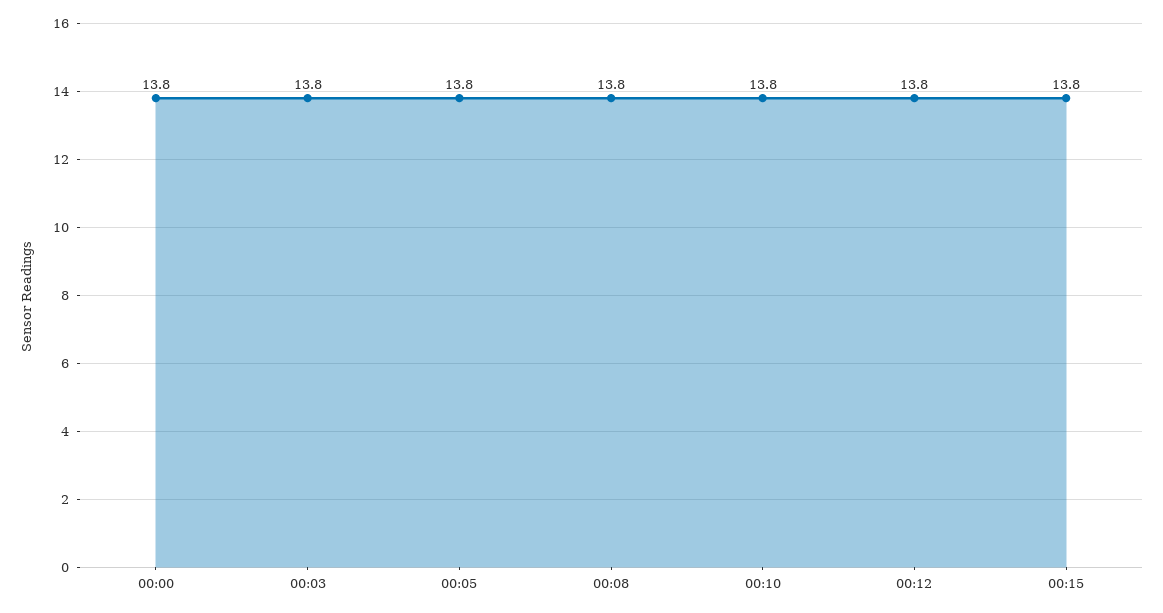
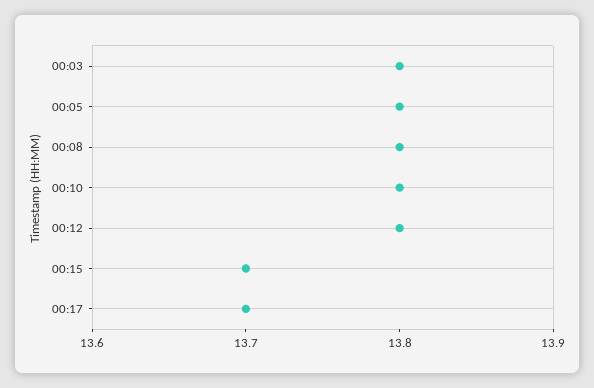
00:00: 13.8 -> none
00:15: 13.8 -> 13.7
00:17: none -> 13.7

